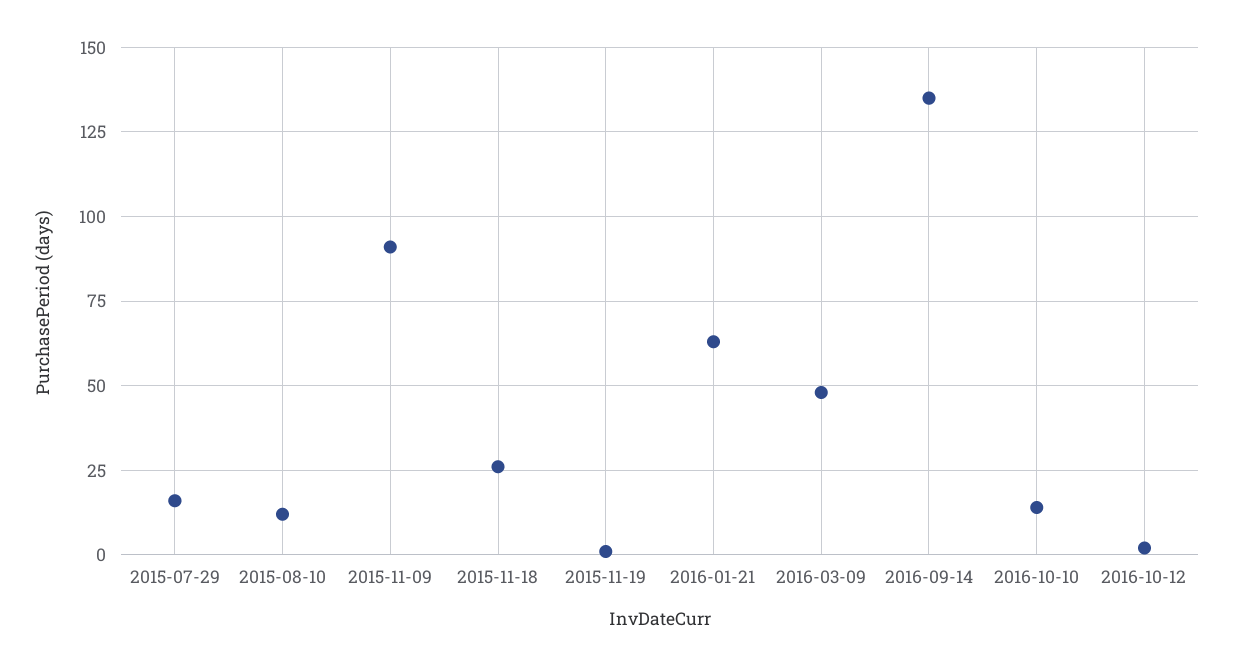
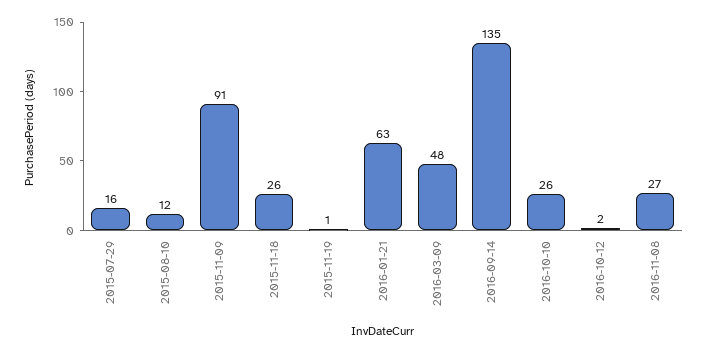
2016-10-10: 15 -> 26
2016-11-08: none -> 27

